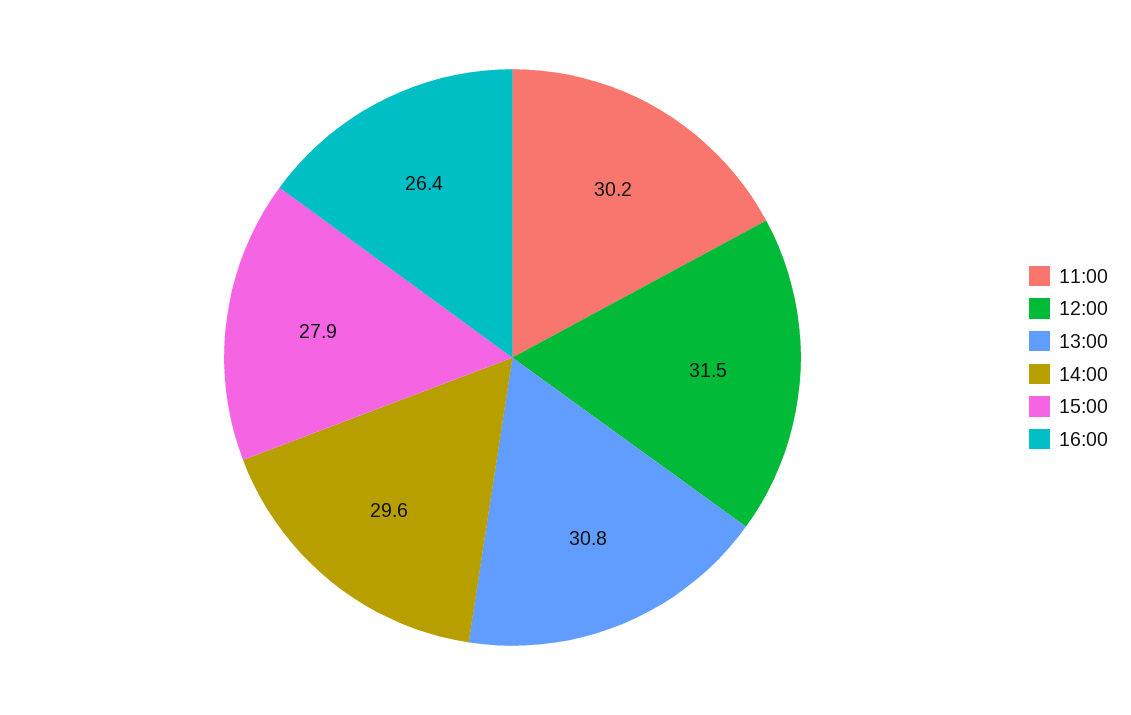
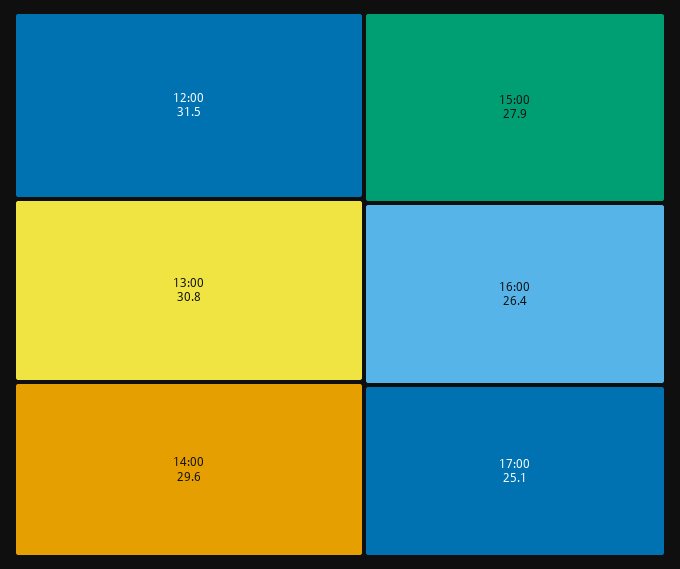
11:00: 30.2 -> none
17:00: none -> 25.1

